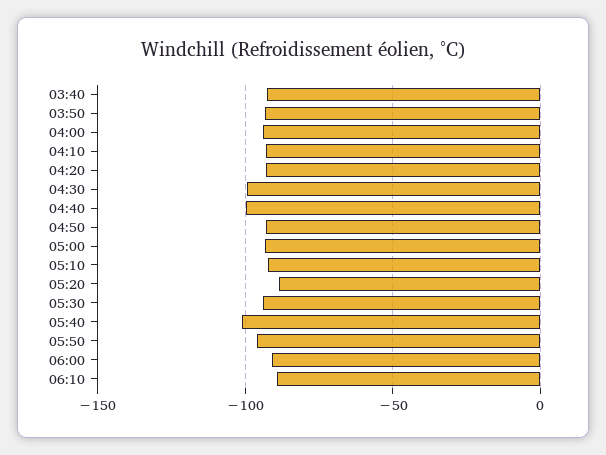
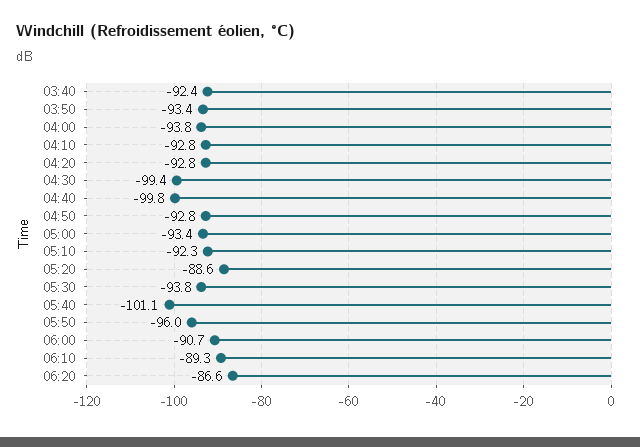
06:20: none -> -86.6

